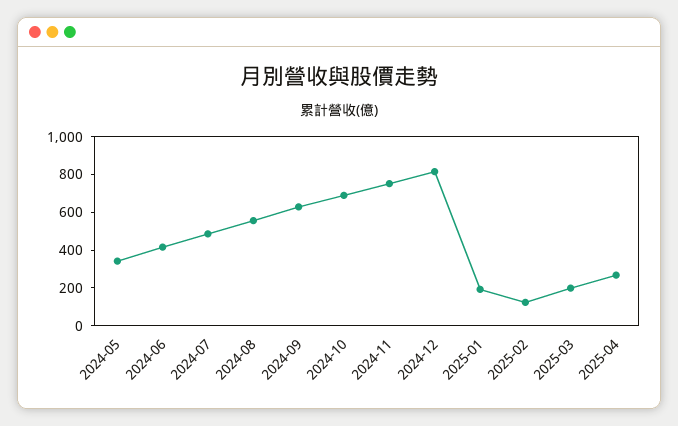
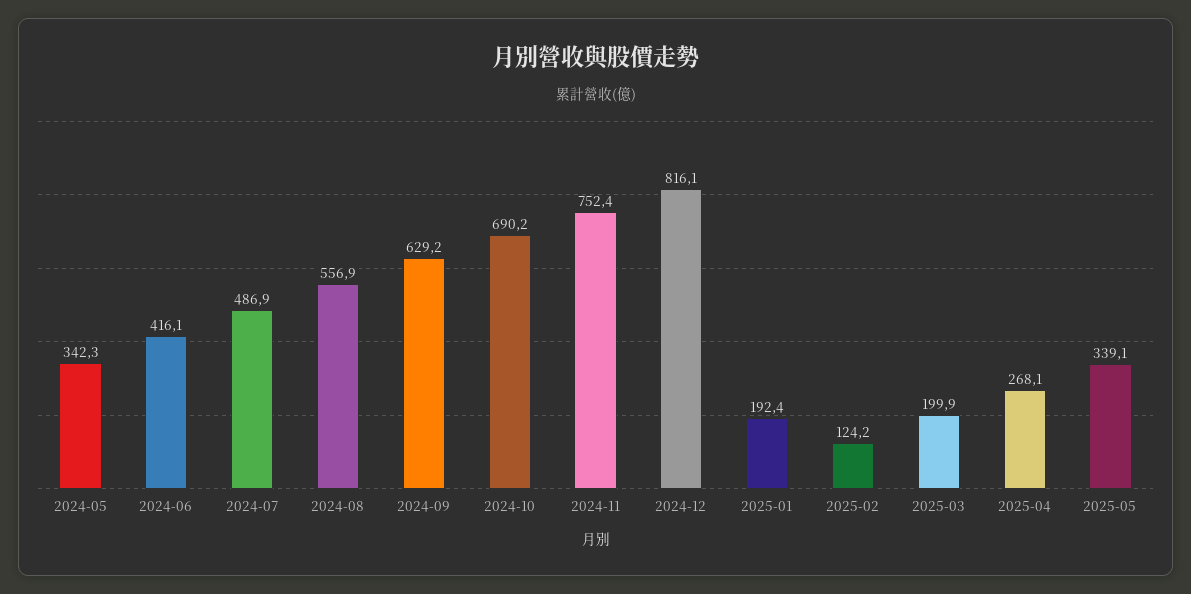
2025-05: none -> 339.1

